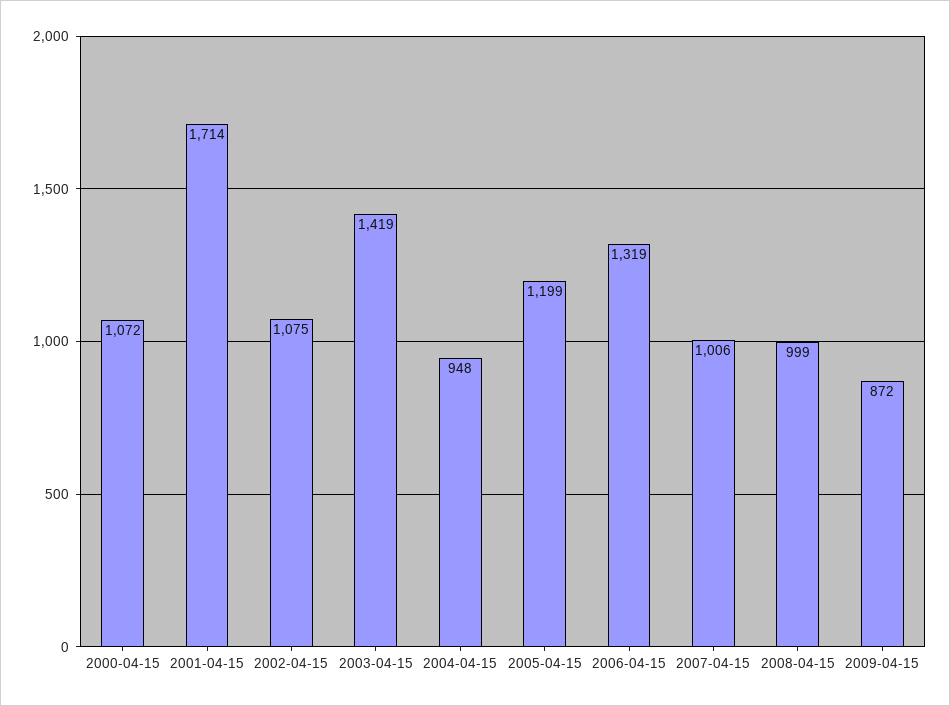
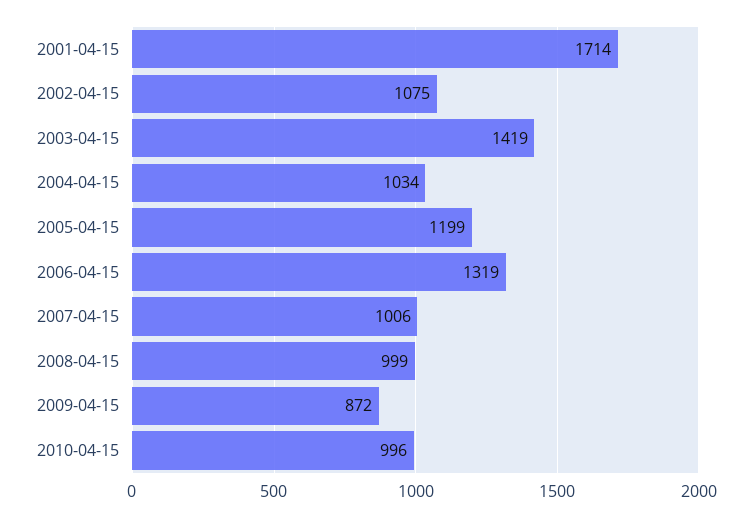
2000-04-15: 1072 -> none
2004-04-15: 948 -> 1034
2010-04-15: none -> 996

